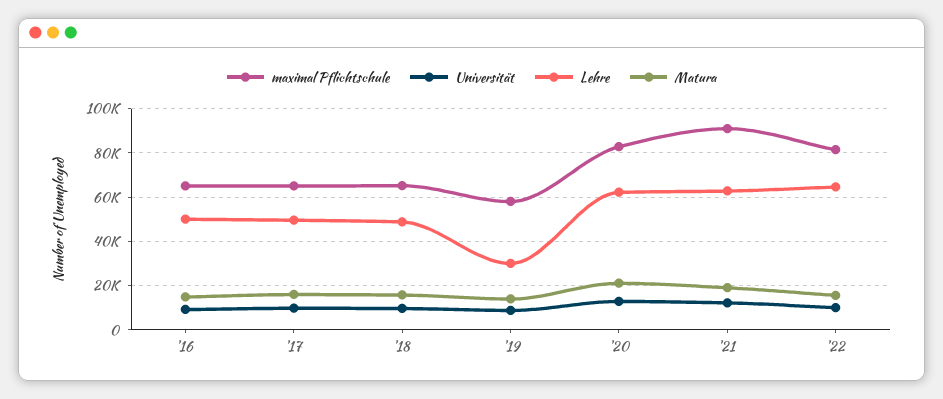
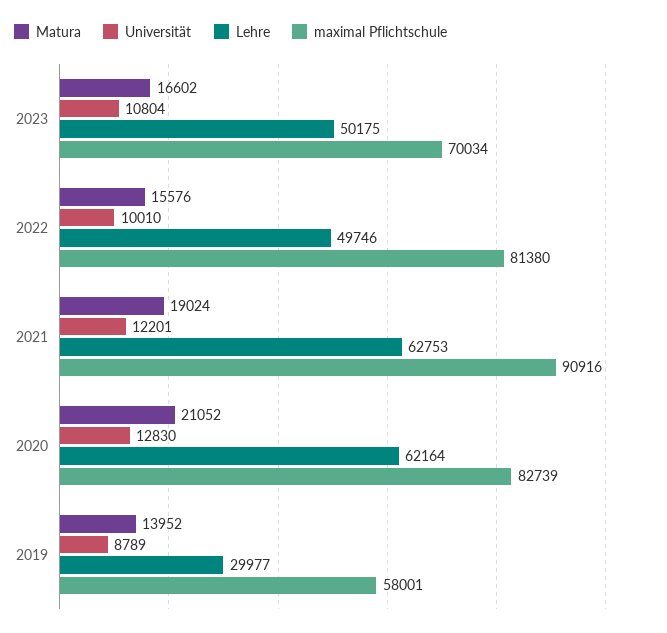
maximal Pflichtschule, '16: 65000 -> none
Universität, '16: 10000 -> none
Lehre, '16: 50000 -> none
Matura, '16: 15000 -> none
maximal Pflichtschule, '17: 65000 -> none
Universität, '17: 10000 -> none
Lehre, '17: 50000 -> none
Matura, '17: 15000 -> none
maximal Pflichtschule, '18: 65000 -> none
Universität, '18: 10000 -> none
Lehre, '18: 50000 -> none
Matura, '18: 15000 -> none
Lehre, '22: 65000 -> 49746
Matura, 2023: none -> 16602
Universität, 2023: none -> 10804
Lehre, 2023: none -> 50175
maximal Pflichtschule, 2023: none -> 70034

